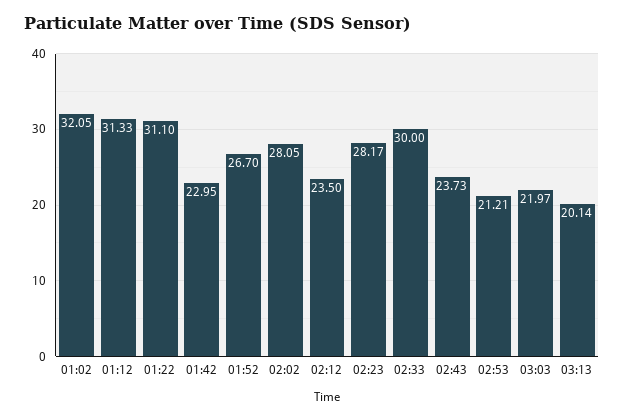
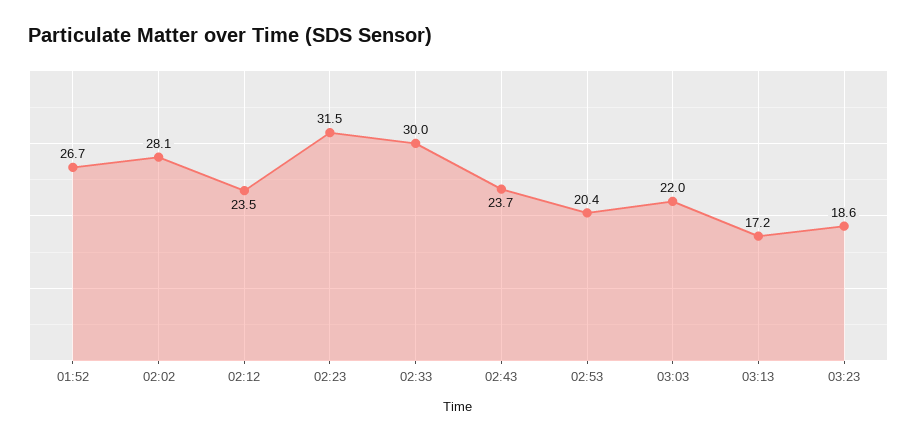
01:02: 32.05 -> none
01:12: 31.33 -> none
01:22: 31.1 -> none
01:42: 22.95 -> none
02:23: 28.17 -> 31.5
02:53: 21.21 -> 20.4
03:13: 20.14 -> 17.2
03:23: none -> 18.6

